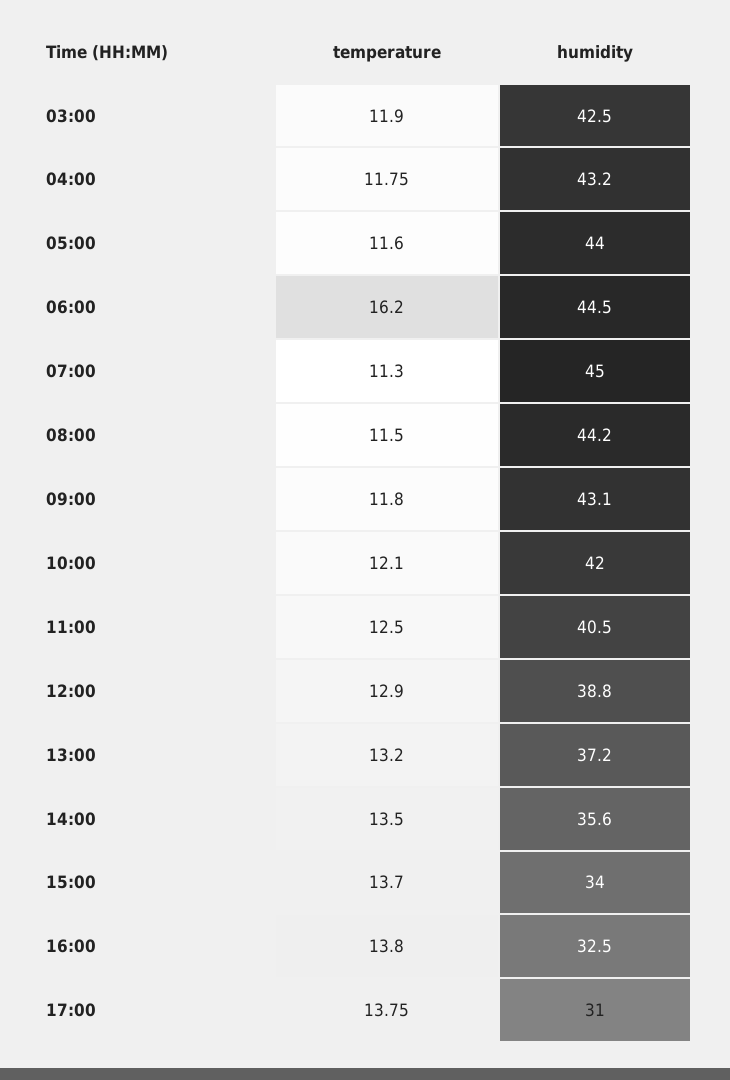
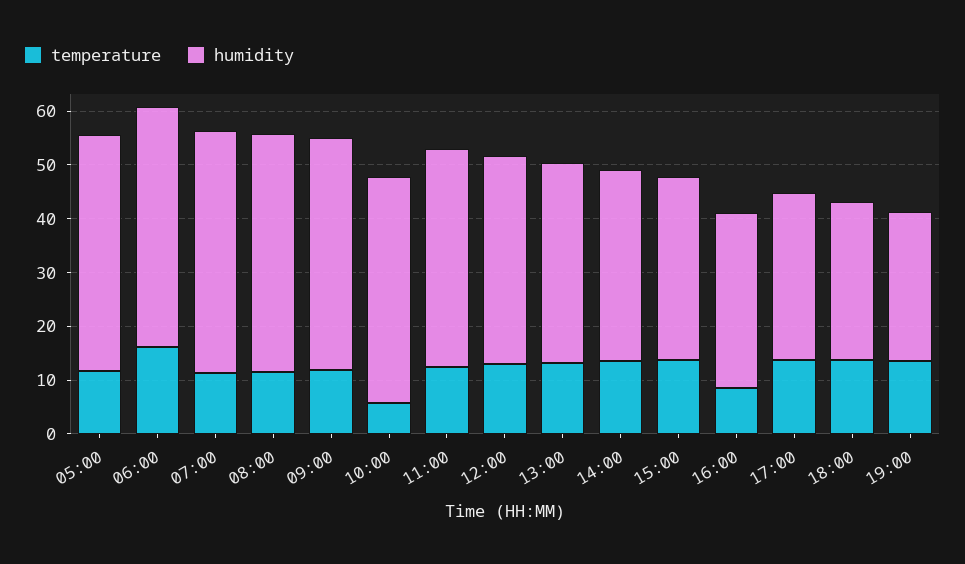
temperature, 03:00: 11.9 -> none
humidity, 03:00: 42.5 -> none
temperature, 04:00: 11.75 -> none
humidity, 04:00: 43.2 -> none
temperature, 10:00: 12.1 -> 6
temperature, 16:00: 13.8 -> 8
temperature, 18:00: none -> 14
humidity, 18:00: none -> 30
temperature, 19:00: none -> 14
humidity, 19:00: none -> 28

